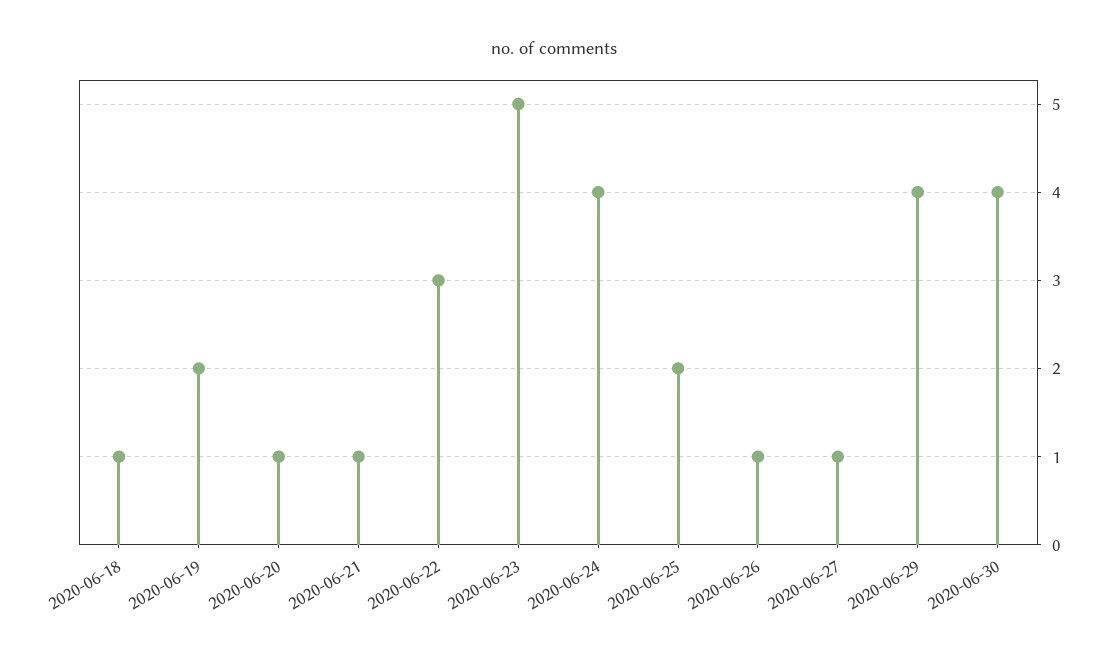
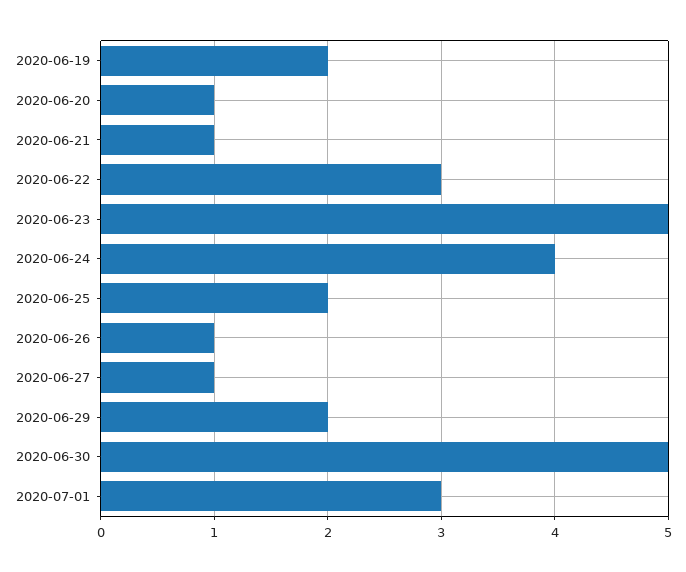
2020-06-18: 1 -> none
2020-06-29: 4 -> 2
2020-06-30: 4 -> 5
2020-07-01: none -> 3

